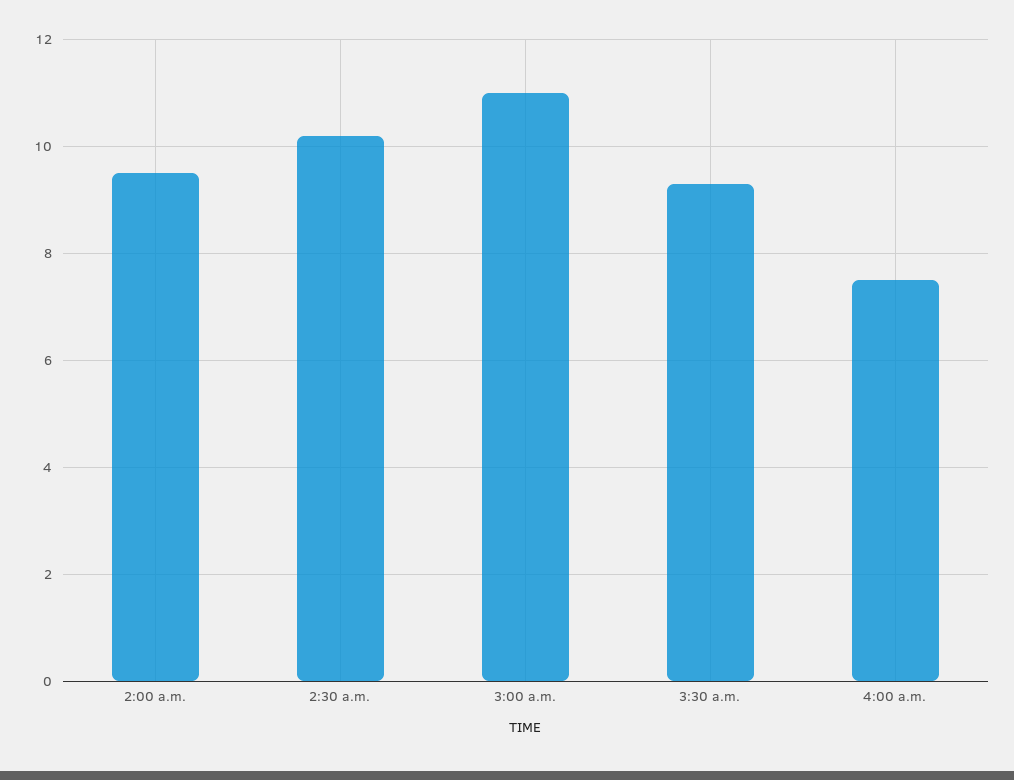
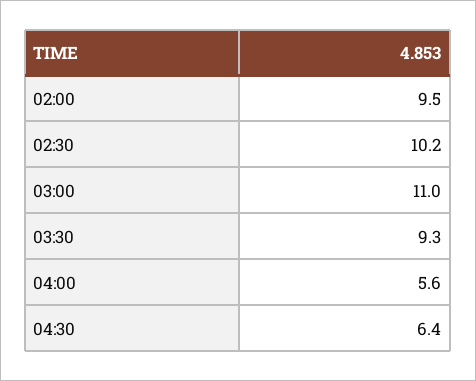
4:00 a.m.: 7.5 -> 5.6
04:30: none -> 6.4

